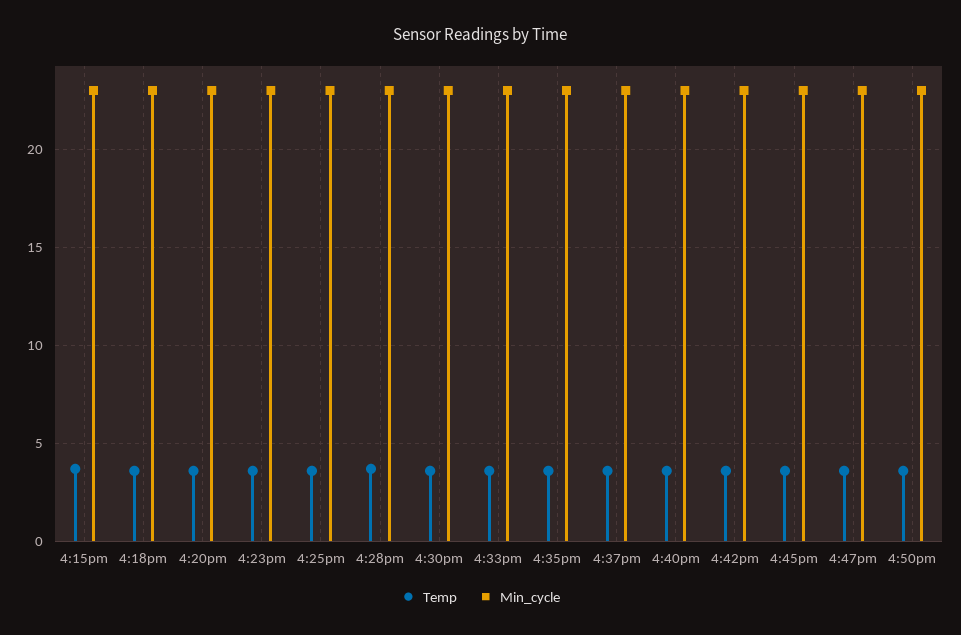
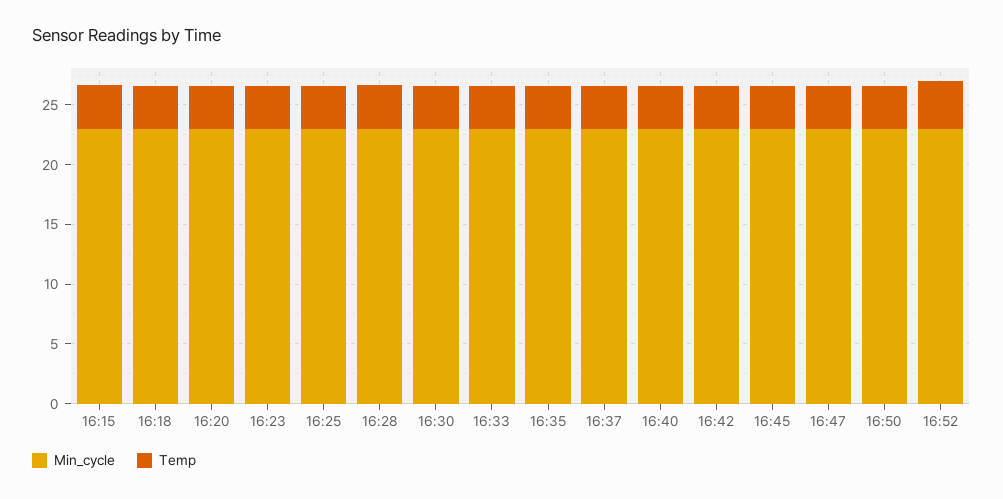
Min_cycle, 16:52: none -> 23
Temp, 16:52: none -> 4

